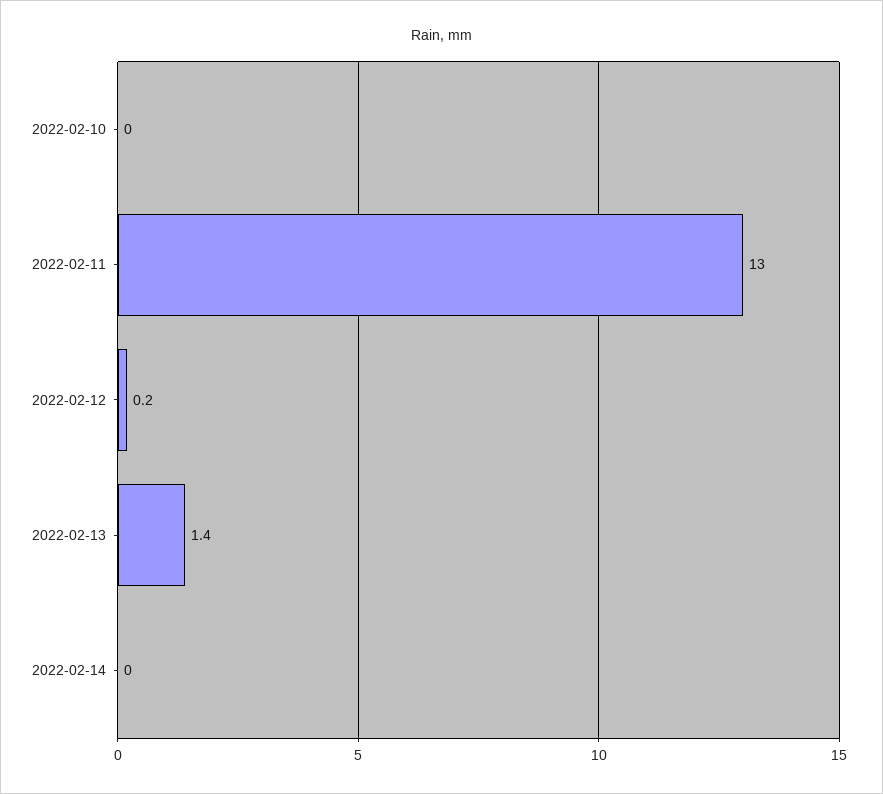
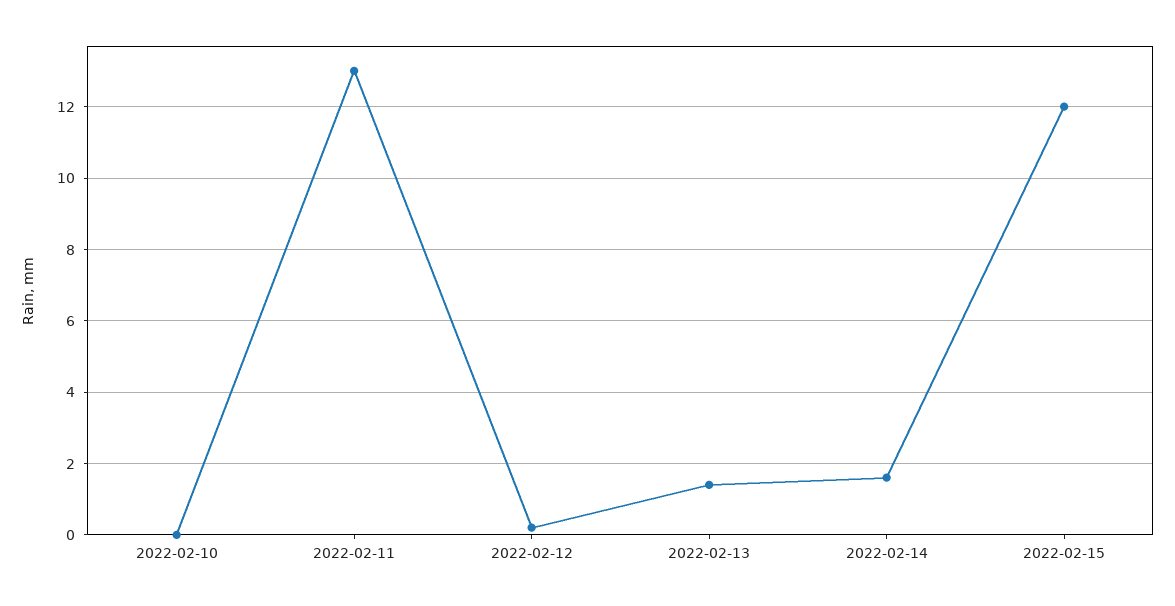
2022-02-14: 0 -> 1.5
2022-02-15: none -> 12

